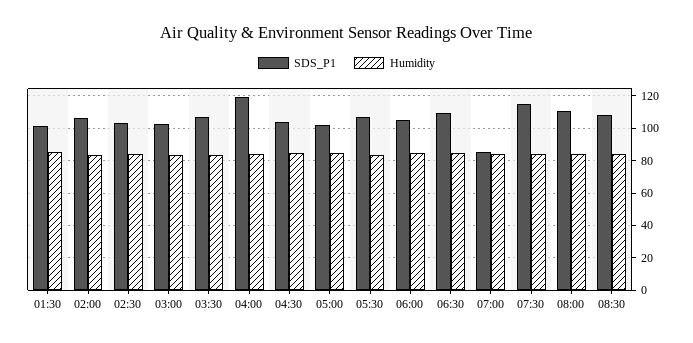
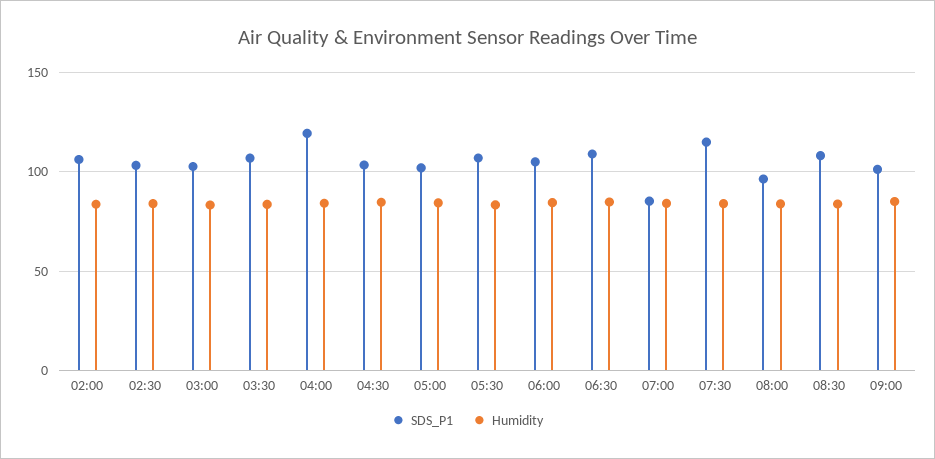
SDS_P1, 01:30: 100 -> none
Humidity, 01:30: 85 -> none
SDS_P1, 08:00: 110 -> 95
SDS_P1, 09:00: none -> 100
Humidity, 09:00: none -> 85

